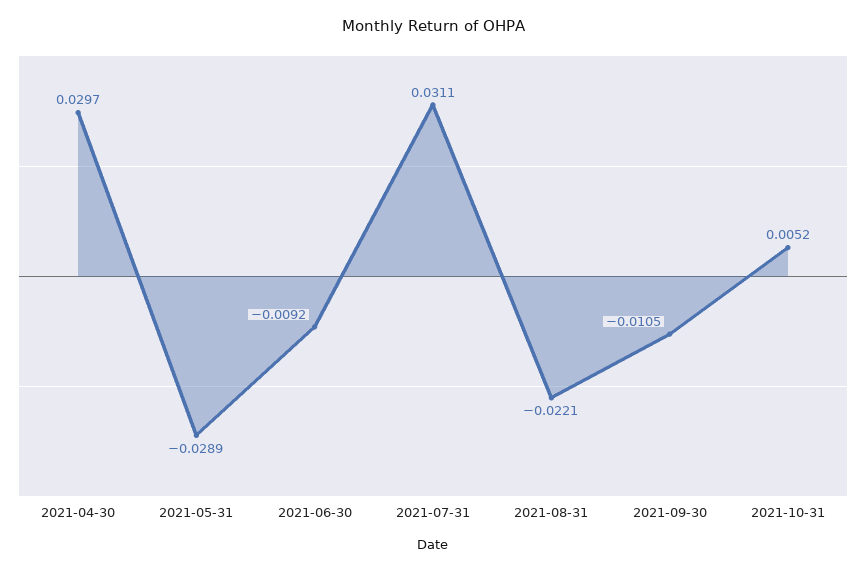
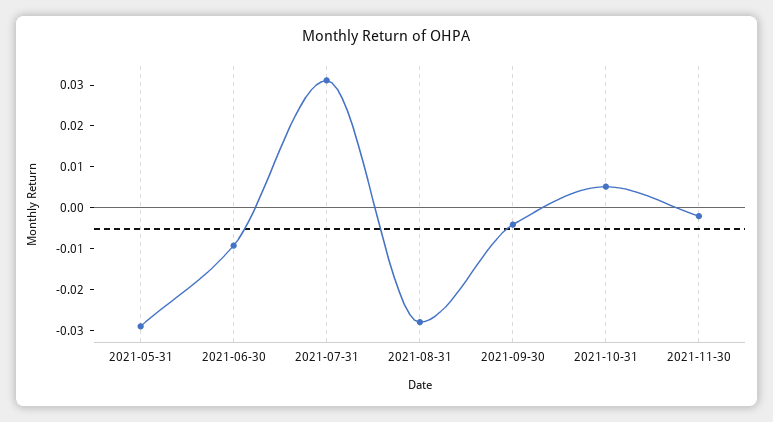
2021-04-30: 0.0297 -> none
2021-08-31: -0.0221 -> -0.028
2021-09-30: -0.0105 -> -0.004
2021-11-30: none -> -0.002

